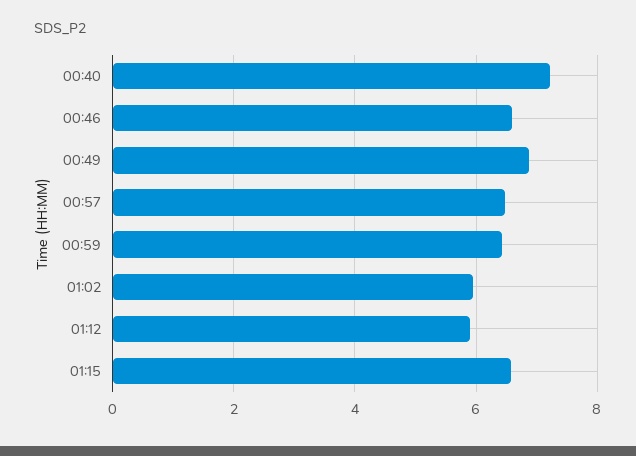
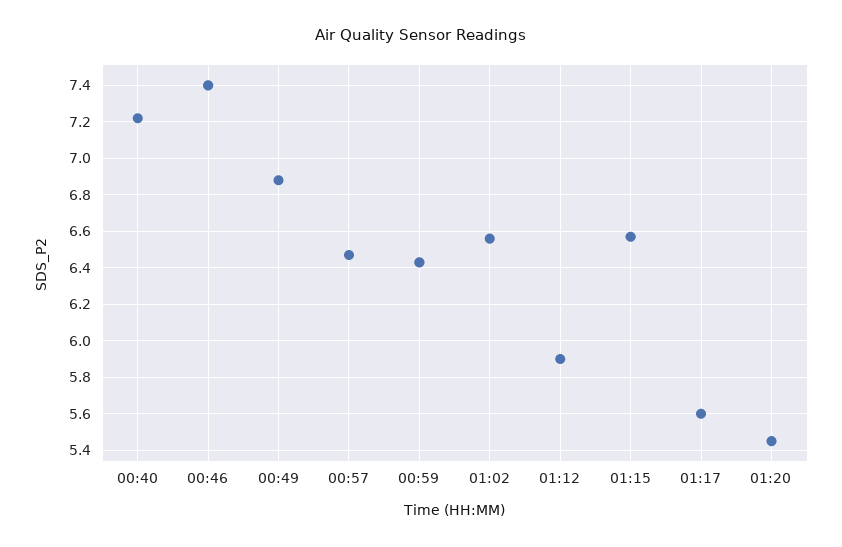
00:46: 6.6 -> 7.4
01:02: 6 -> 6.55
01:17: none -> 5.6
01:20: none -> 5.45

